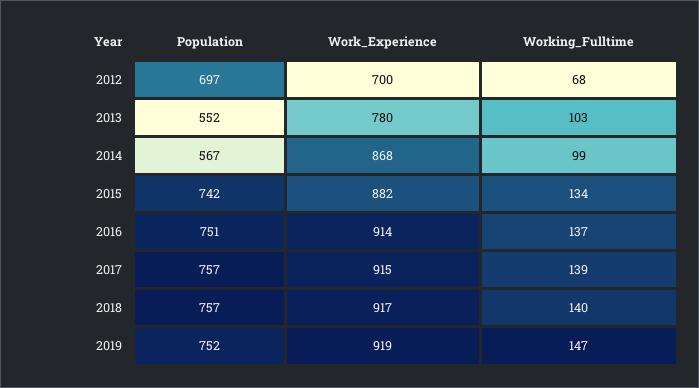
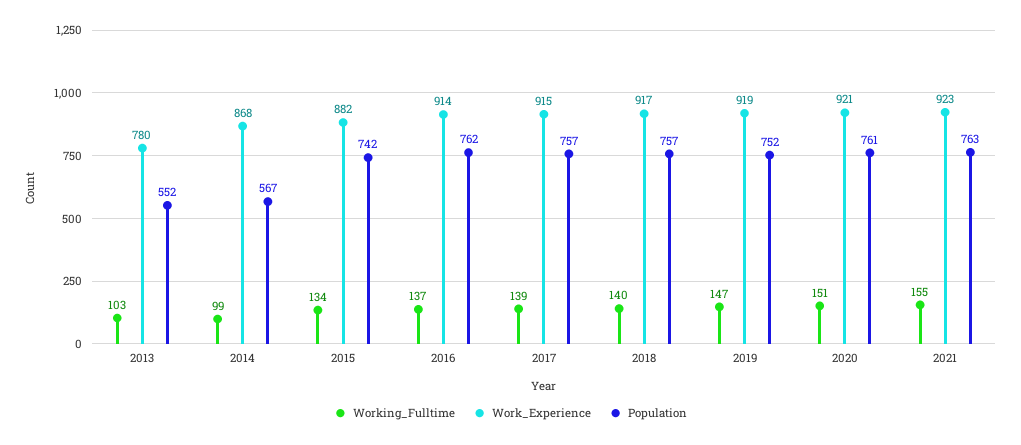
Population, 2012: 697 -> none
Work_Experience, 2012: 700 -> none
Working_Fulltime, 2012: 68 -> none
Population, 2016: 751 -> 762
Working_Fulltime, 2020: none -> 151
Work_Experience, 2020: none -> 921
Population, 2020: none -> 761
Working_Fulltime, 2021: none -> 155
Work_Experience, 2021: none -> 923
Population, 2021: none -> 763

